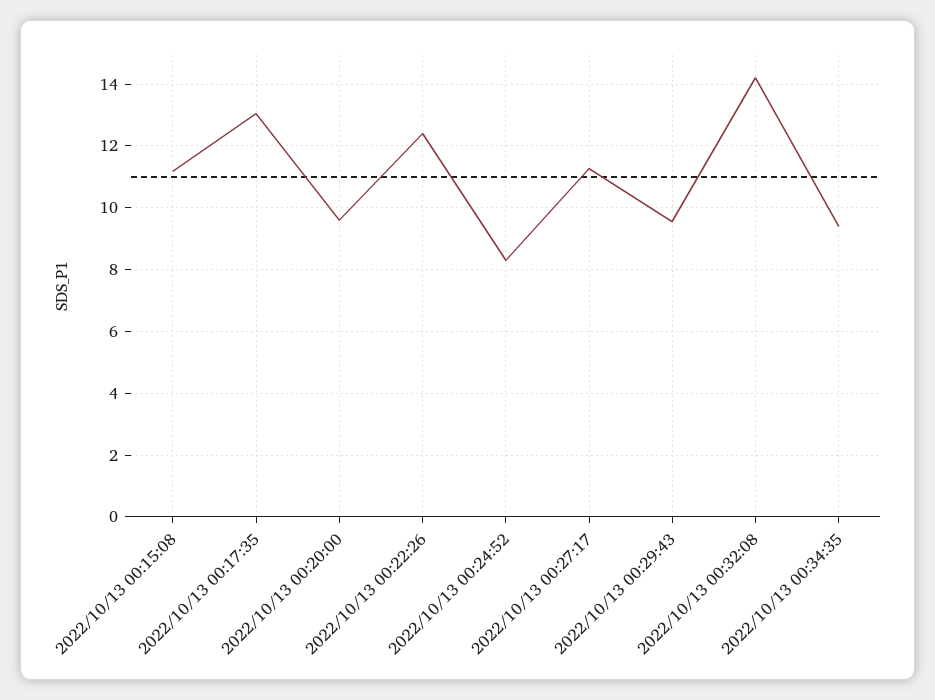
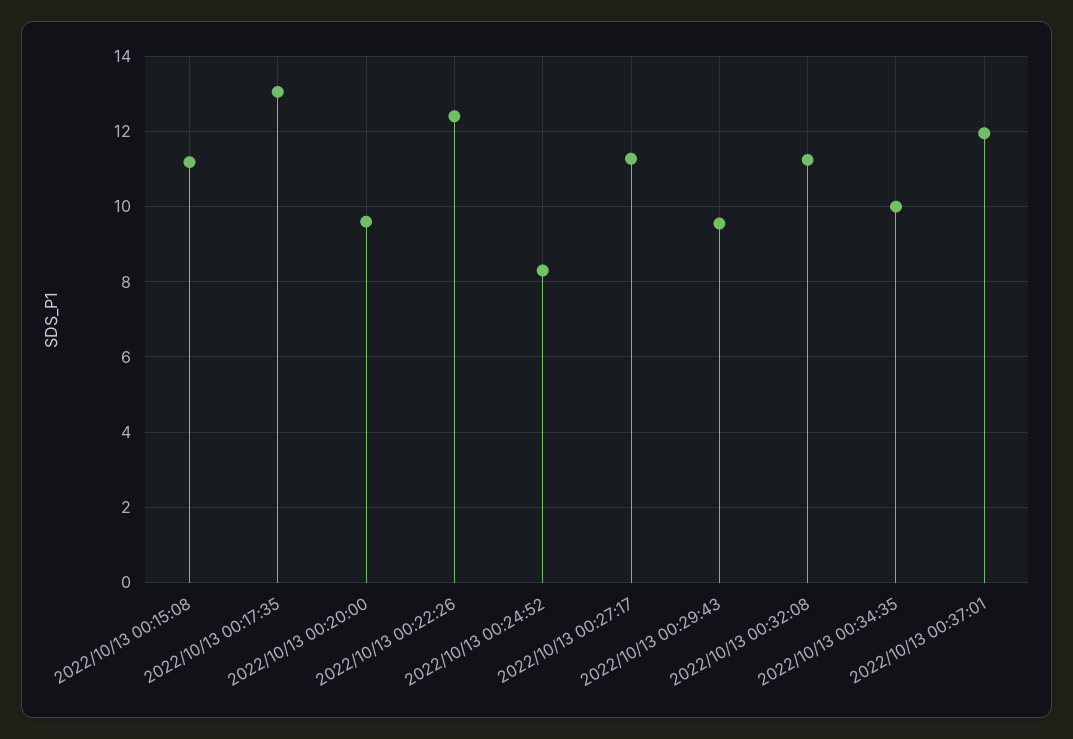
2022/10/13 00:32:08: 14.2 -> 11.2
2022/10/13 00:34:35: 9.4 -> 10
2022/10/13 00:37:01: none -> 12

